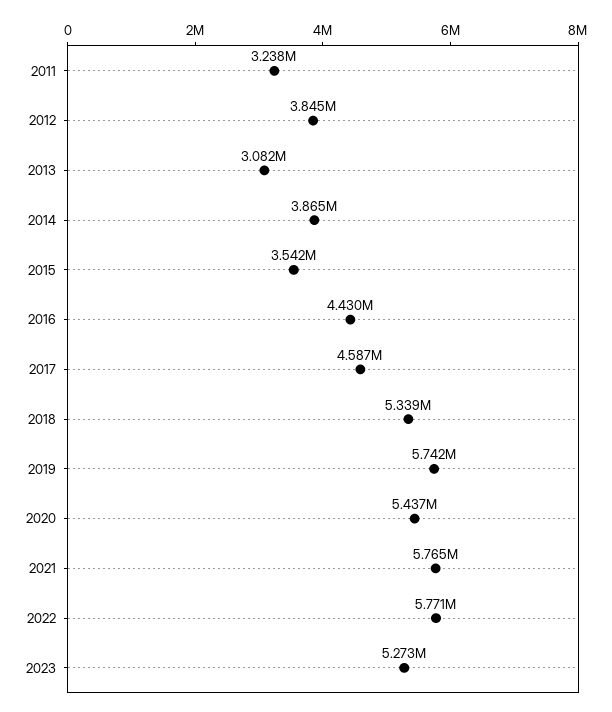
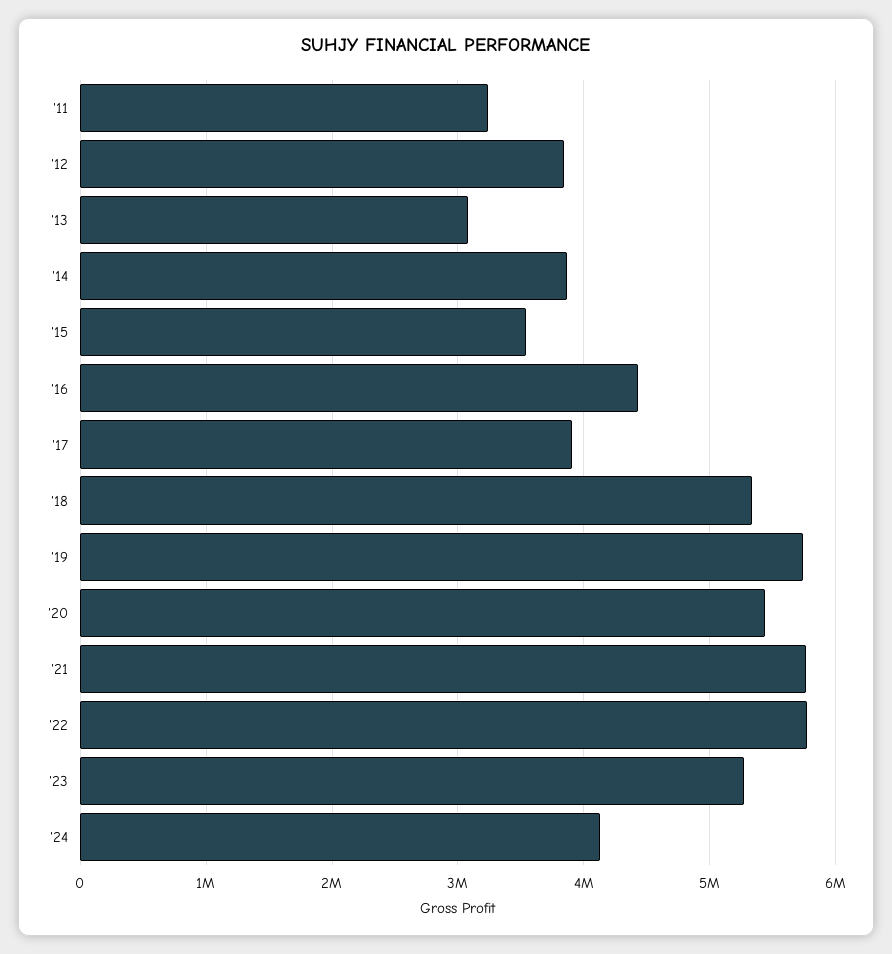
2017: 4587000 -> 3900000
'24: none -> 4100000

